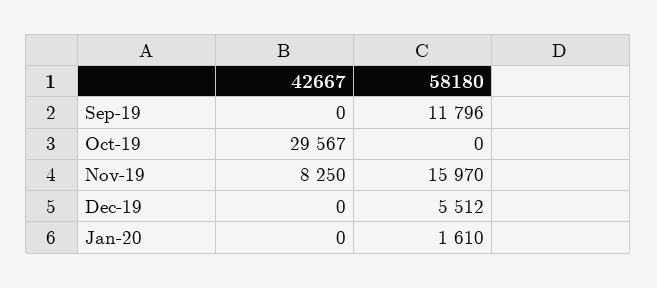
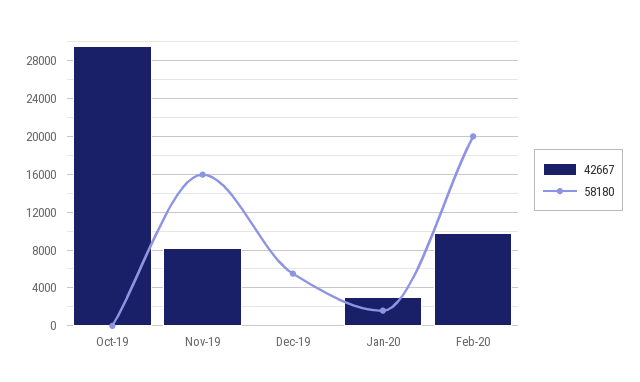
42667, Sep-19: 0 -> none
58180, Sep-19: 11796 -> none
42667, Jan-20: 0 -> 3000
42667, Feb-20: none -> 10000
58180, Feb-20: none -> 20000

